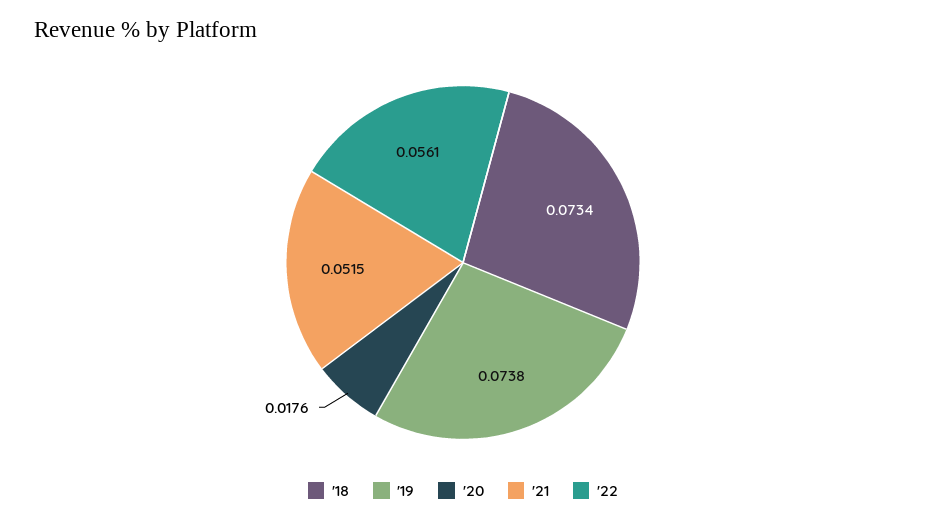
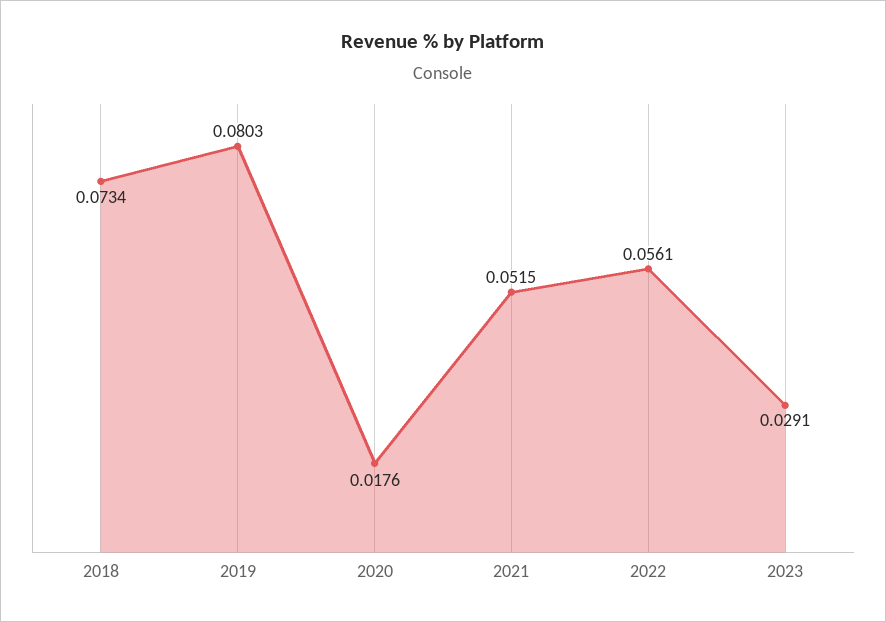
'19: 0.0738 -> 0.0803
2023: none -> 0.0291

